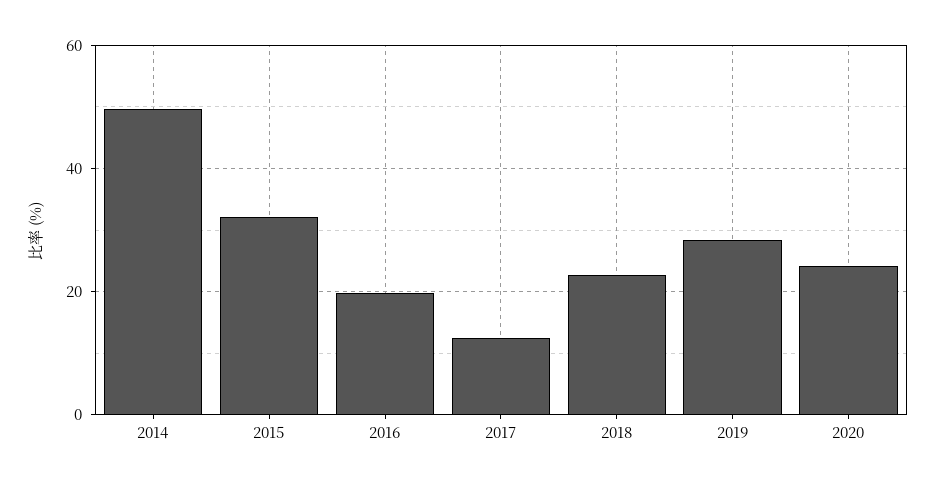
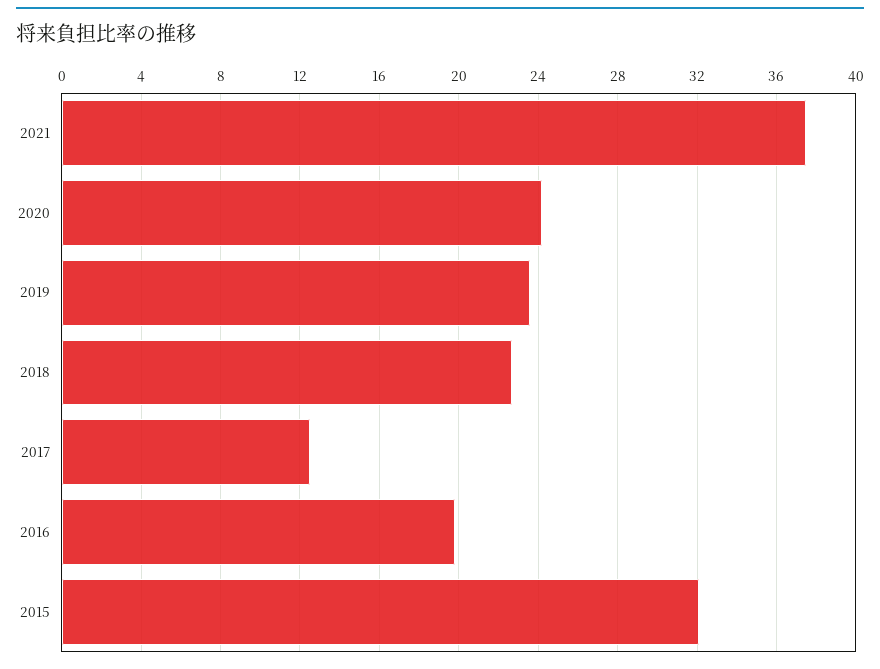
2014: 50 -> none
2019: 28 -> 23.5
2021: none -> 37.5

